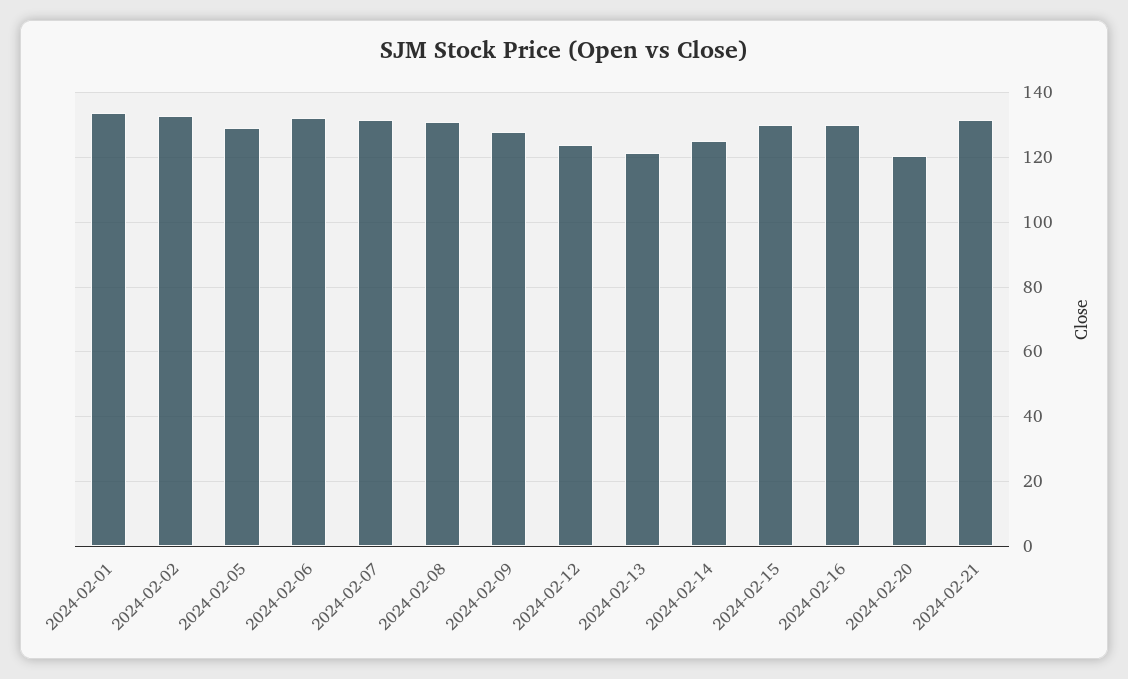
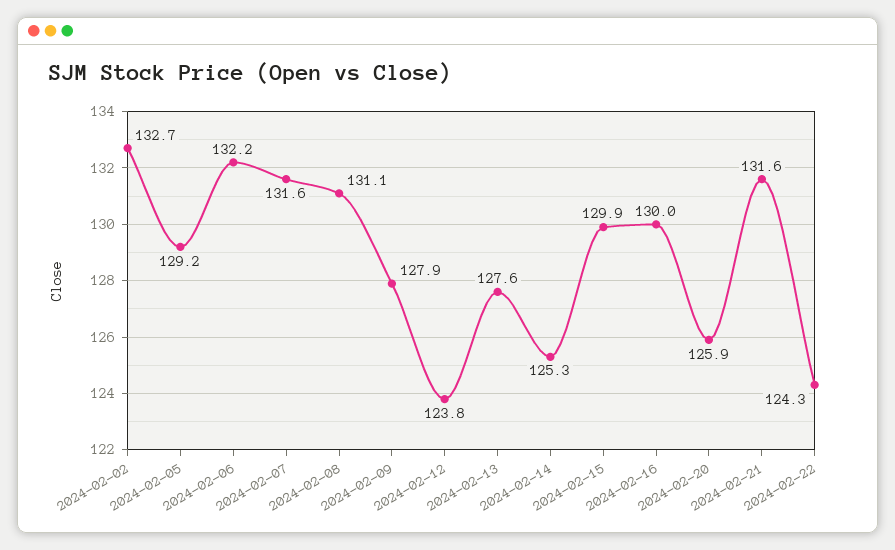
2024-02-01: 134 -> none
2024-02-13: 122 -> 127.6
2024-02-20: 120 -> 125.9
2024-02-22: none -> 124.3

